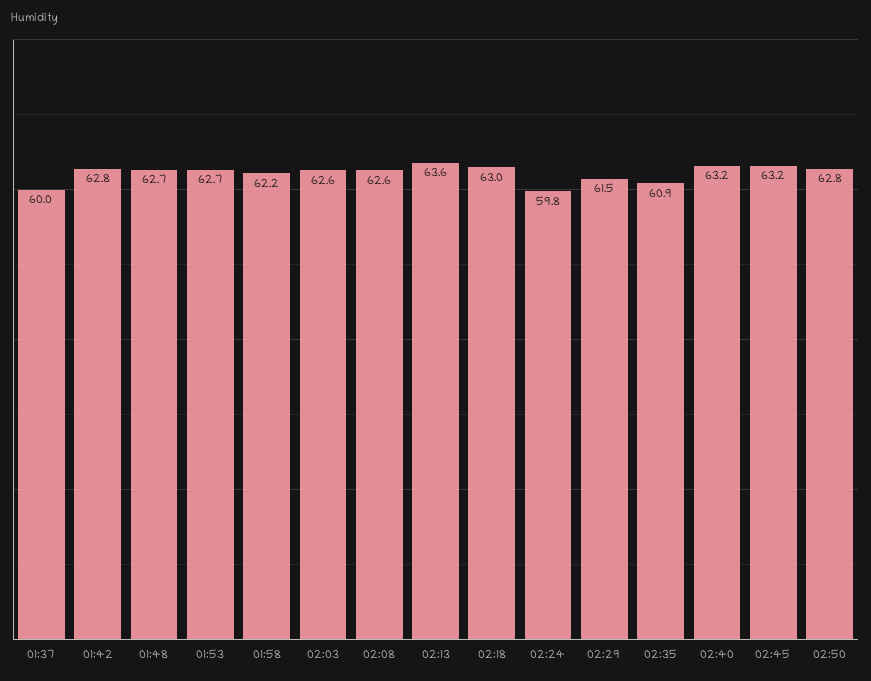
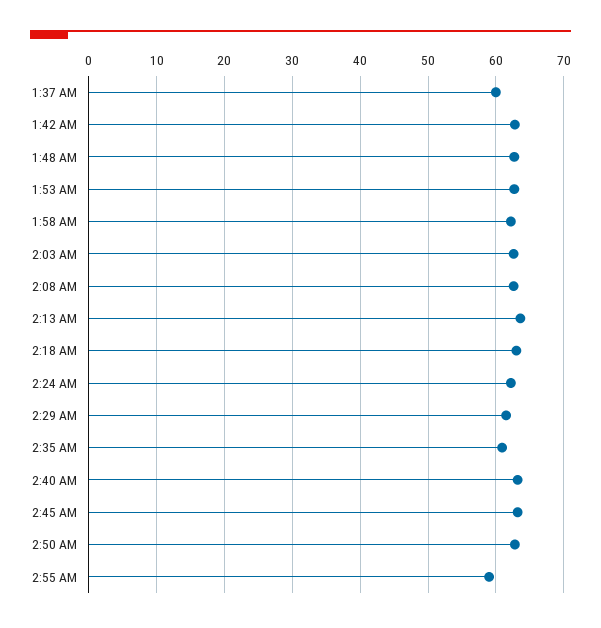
02:24: 59.8 -> 62
2:55 AM: none -> 59

